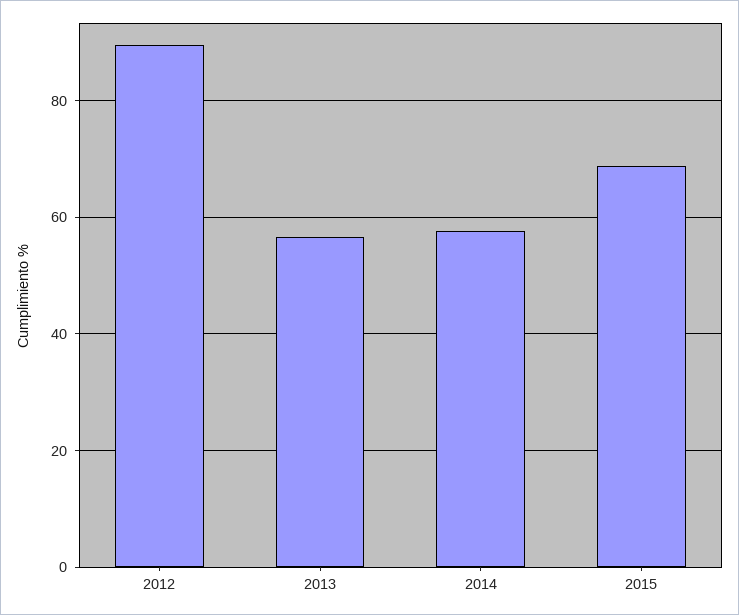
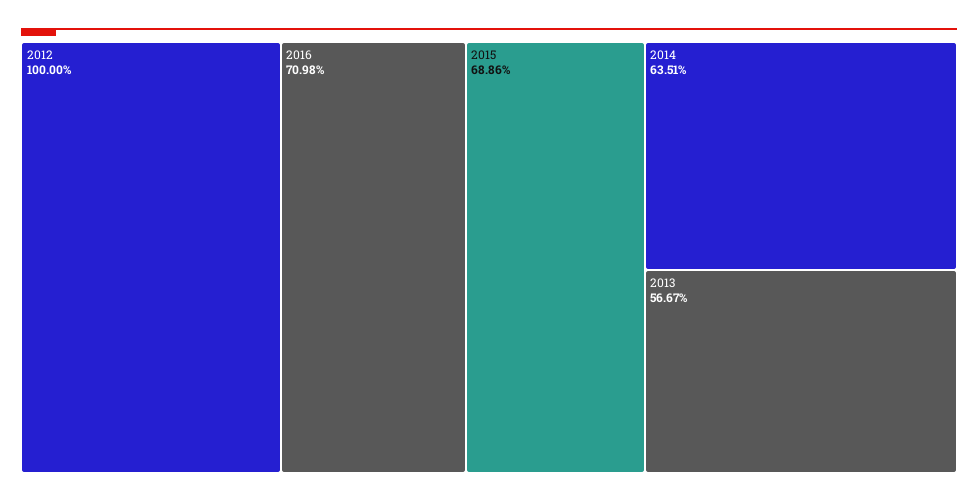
2012: 90 -> 100
2014: 58 -> 63.51
2016: none -> 70.98

